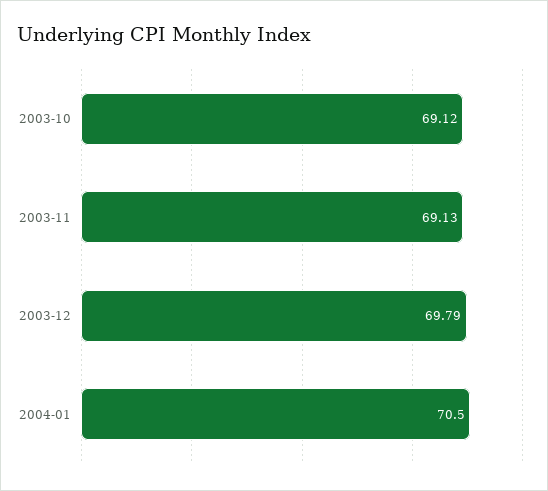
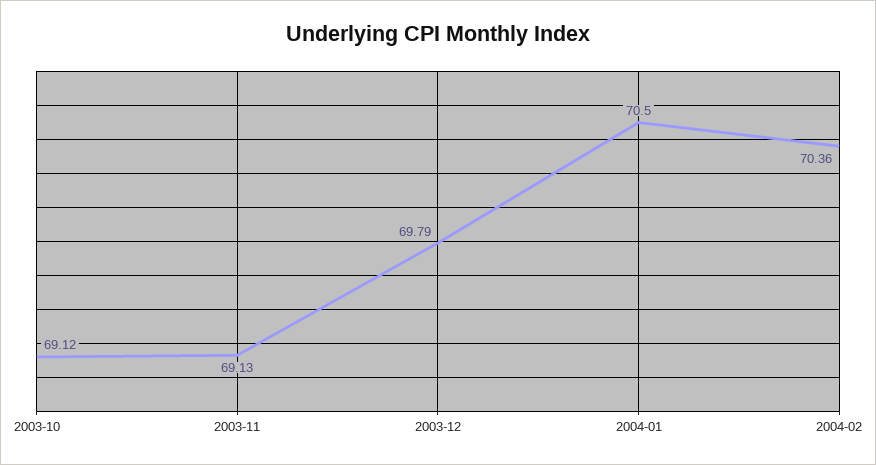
2004-02: none -> 70.36

